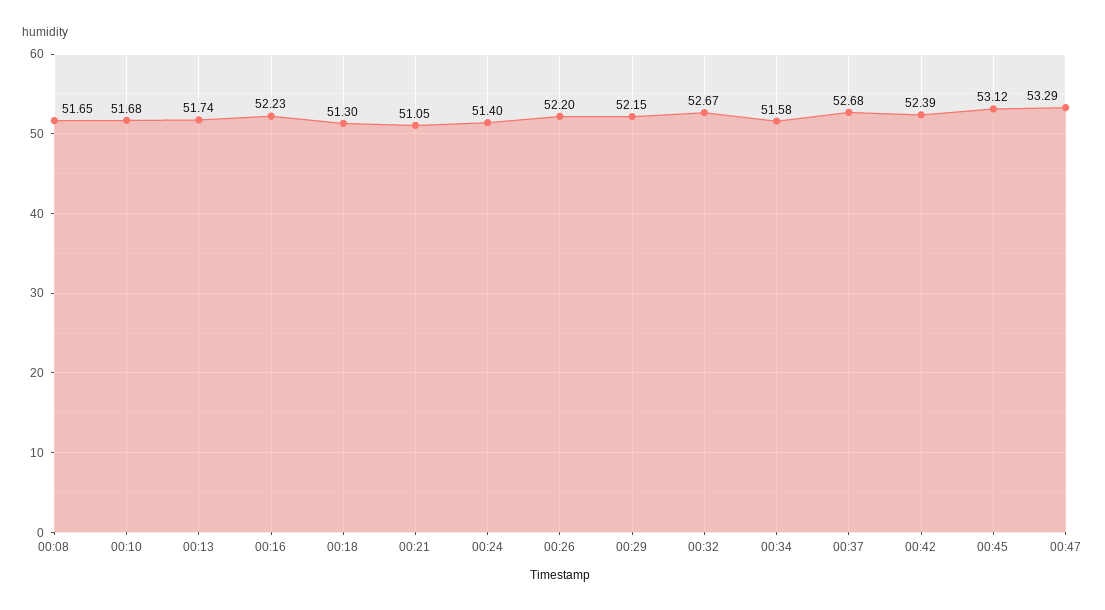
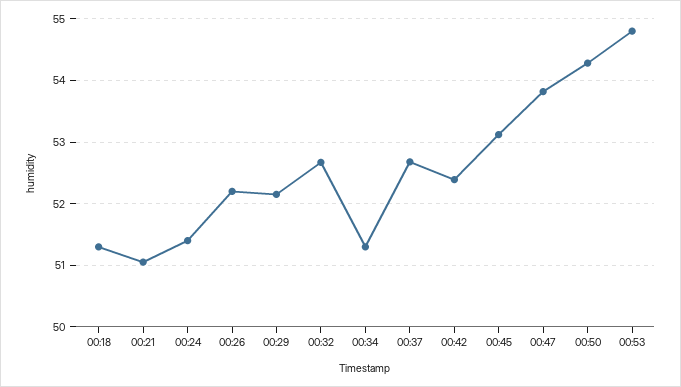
00:08: 51.65 -> none
00:10: 51.68 -> none
00:13: 51.74 -> none
00:16: 52.23 -> none
00:34: 51.58 -> 51.3
00:47: 53.29 -> 53.8
00:50: none -> 54.3
00:53: none -> 54.8

